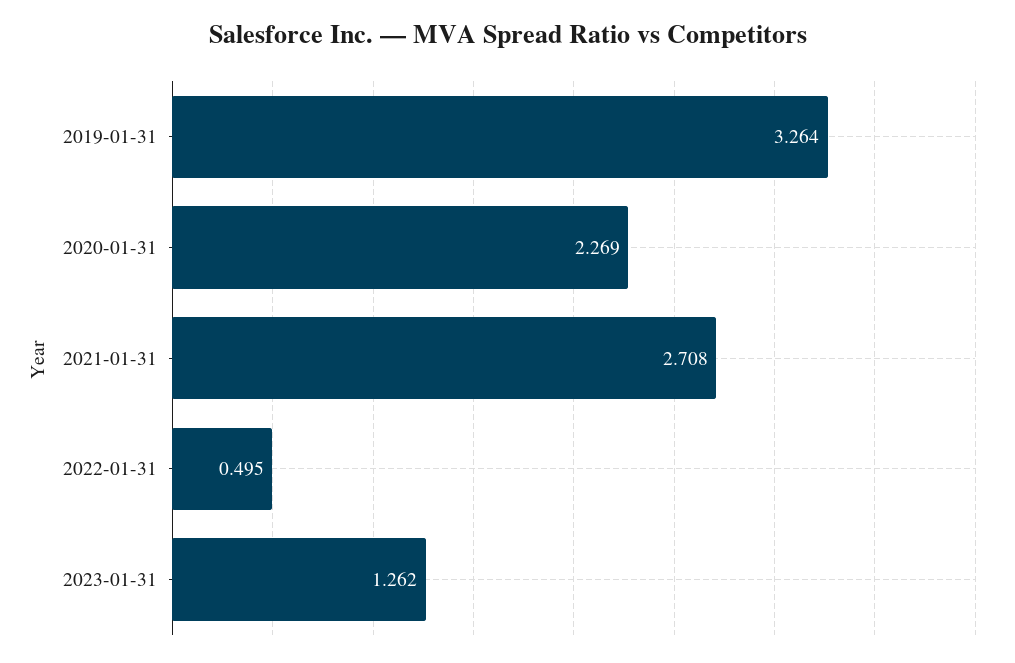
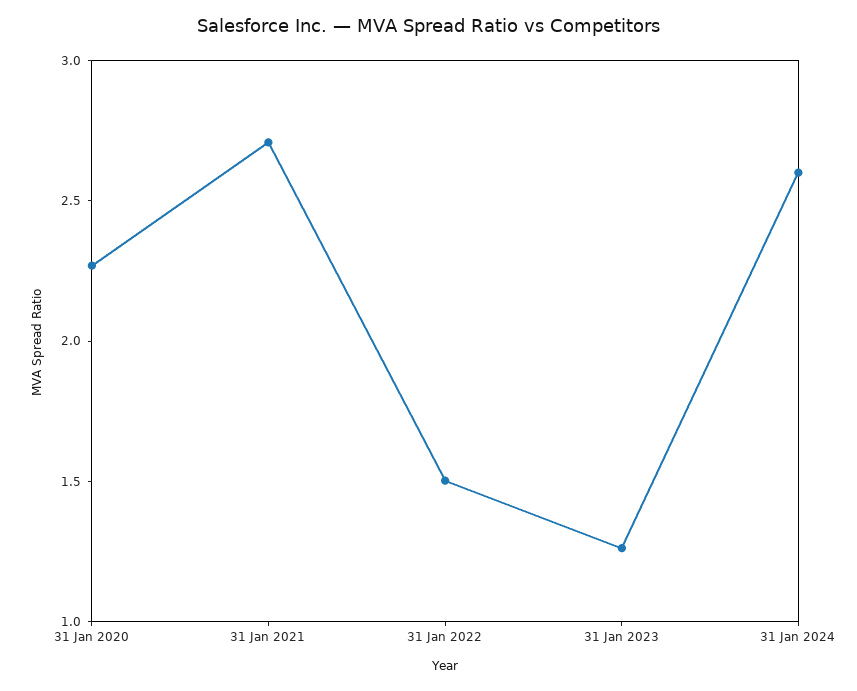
2019-01-31: 3.264 -> none
2022-01-31: 0.495 -> 1.5
31 Jan 2024: none -> 2.6

